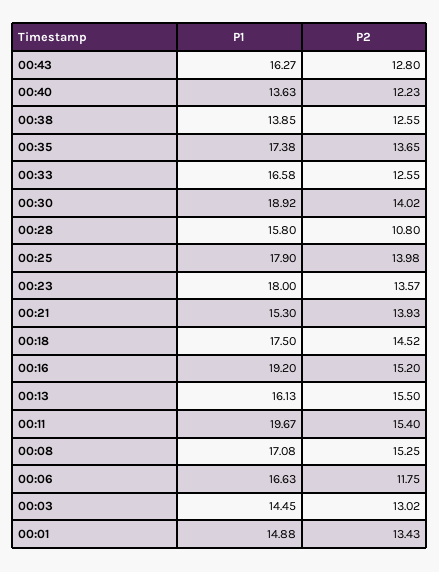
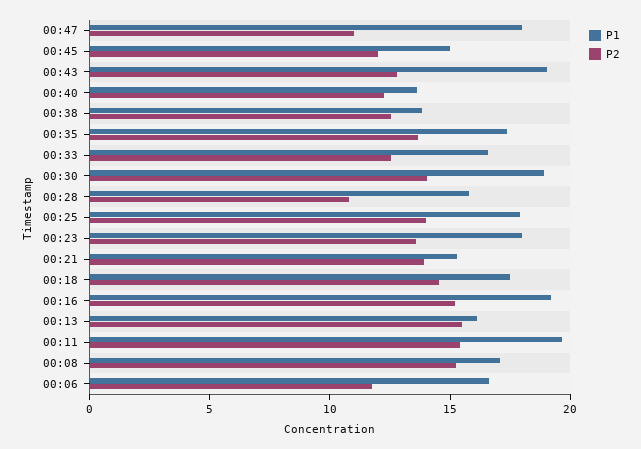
P1, 00:43: 16.27 -> 19
P1, 00:03: 14.45 -> none
P2, 00:03: 13.02 -> none
P1, 00:01: 14.88 -> none
P2, 00:01: 13.43 -> none
P1, 00:47: none -> 18
P2, 00:47: none -> 11
P1, 00:45: none -> 15
P2, 00:45: none -> 12

